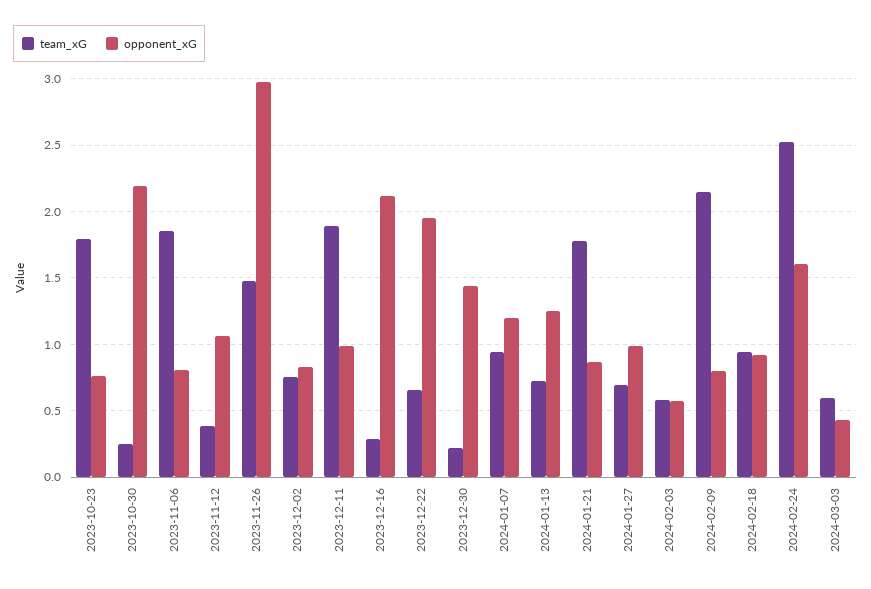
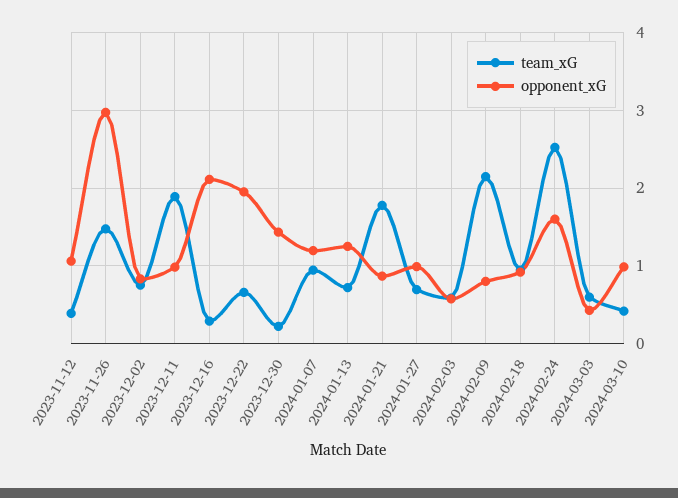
team_xG, 2023-10-23: 1.8 -> none
opponent_xG, 2023-10-23: 0.75 -> none
team_xG, 2023-10-30: 0.25 -> none
opponent_xG, 2023-10-30: 2.2 -> none
team_xG, 2023-11-06: 1.85 -> none
opponent_xG, 2023-11-06: 0.8 -> none
team_xG, 2024-03-10: none -> 0.4
opponent_xG, 2024-03-10: none -> 1

